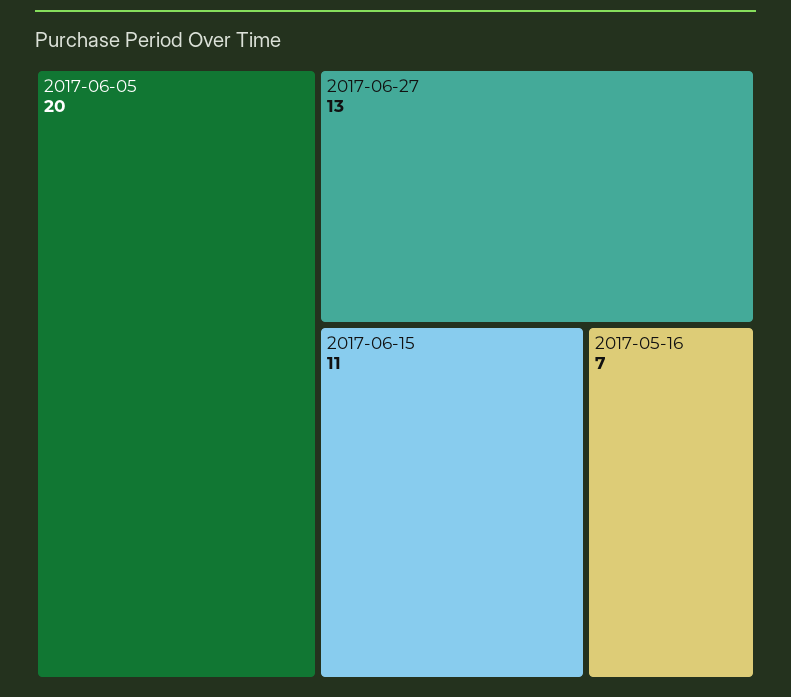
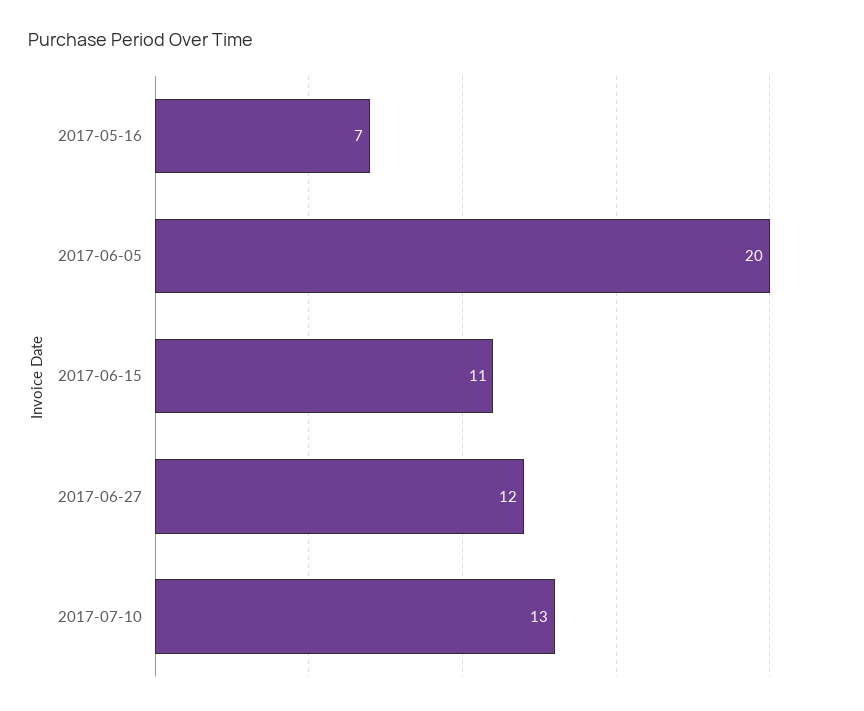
2017-06-27: 13 -> 12
2017-07-10: none -> 13

